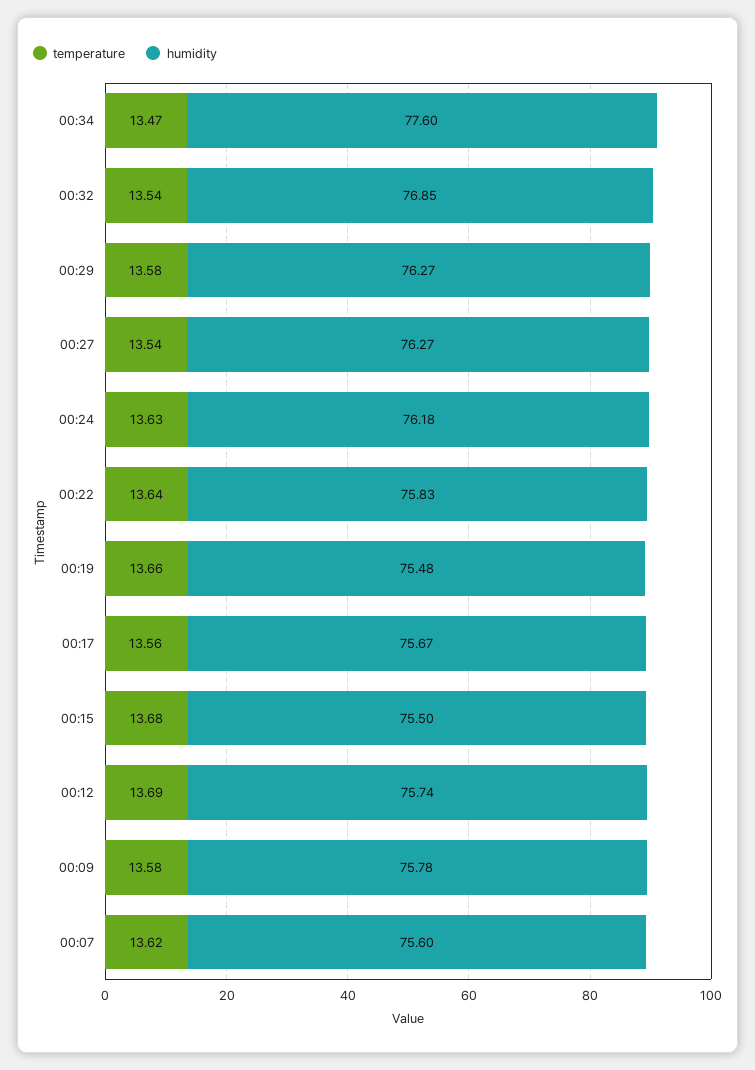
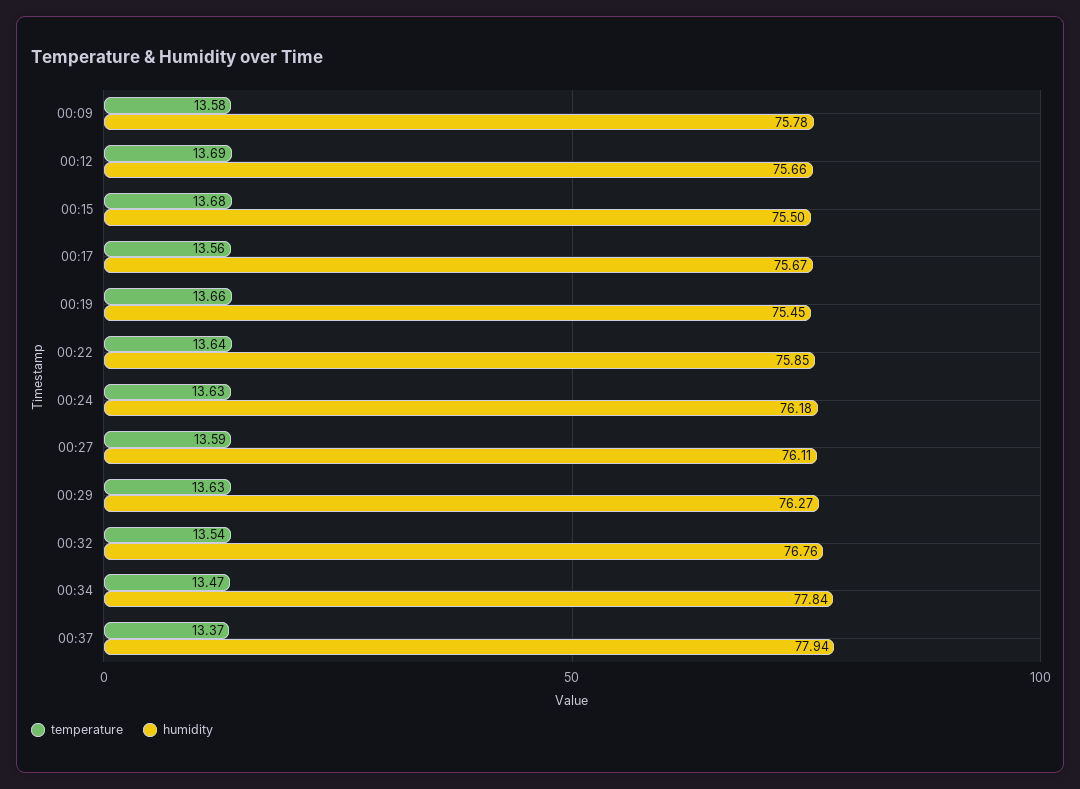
humidity, 00:34: 77.6 -> 77.84
humidity, 00:32: 76.85 -> 76.76
temperature, 00:29: 13.58 -> 13.63
temperature, 00:27: 13.54 -> 13.59
humidity, 00:27: 76.27 -> 76.11
humidity, 00:22: 75.83 -> 75.85
humidity, 00:19: 75.48 -> 75.45
humidity, 00:12: 75.74 -> 75.66
temperature, 00:07: 13.62 -> none
humidity, 00:07: 75.6 -> none
temperature, 00:37: none -> 13.37
humidity, 00:37: none -> 77.94

